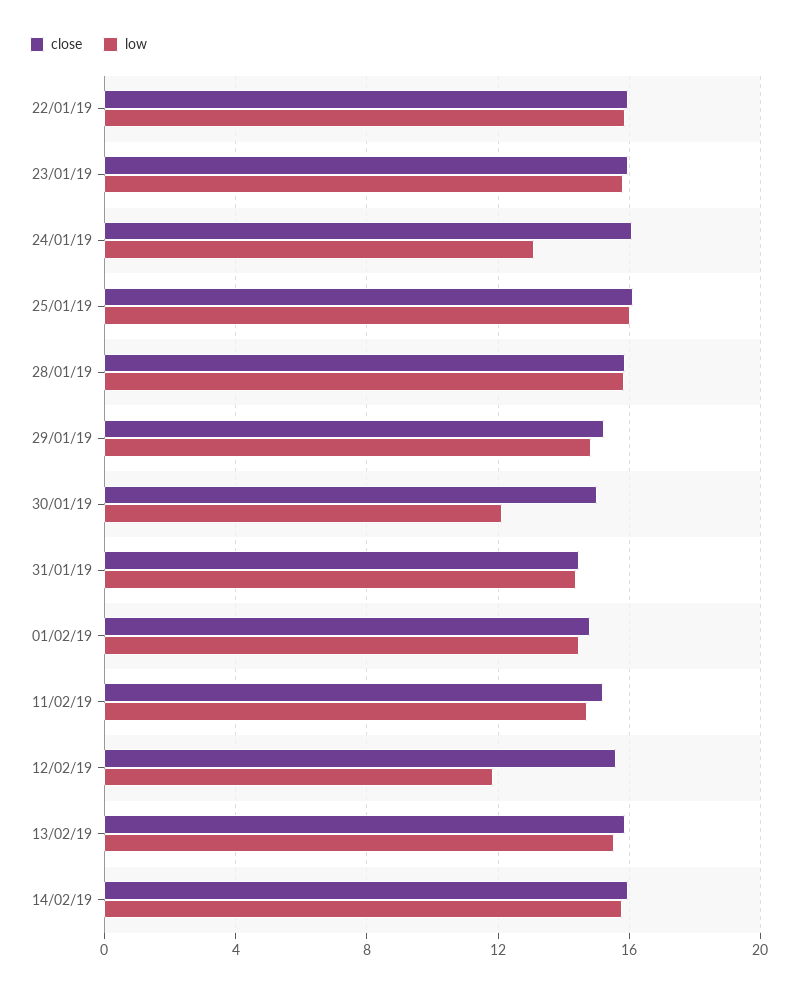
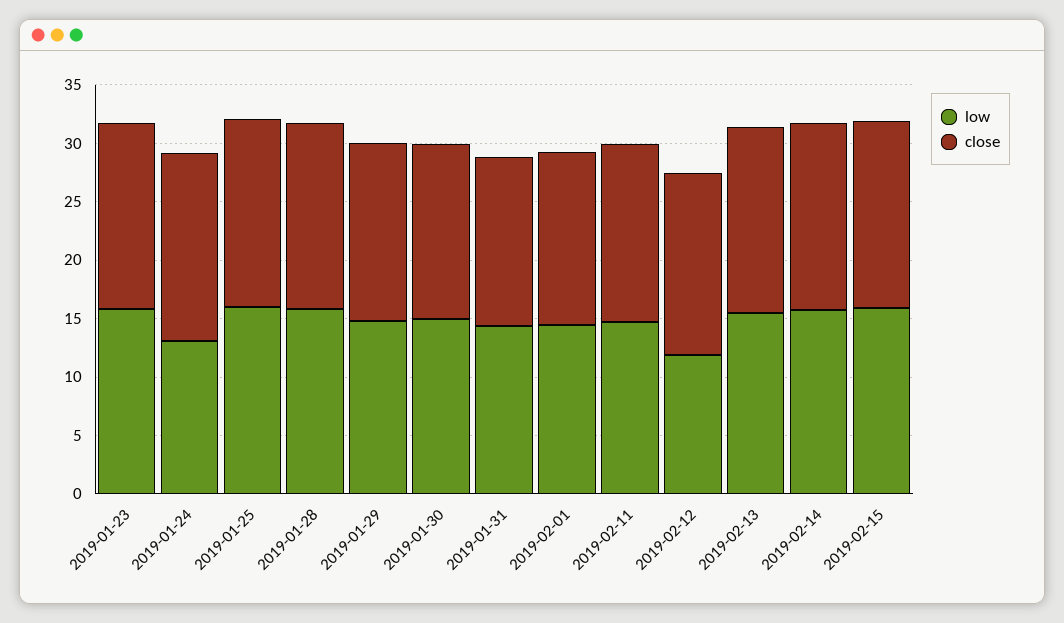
close, 22/01/19: 16 -> none
low, 22/01/19: 16 -> none
low, 30/01/19: 12 -> 15
low, 2019-02-15: none -> 16
close, 2019-02-15: none -> 16

